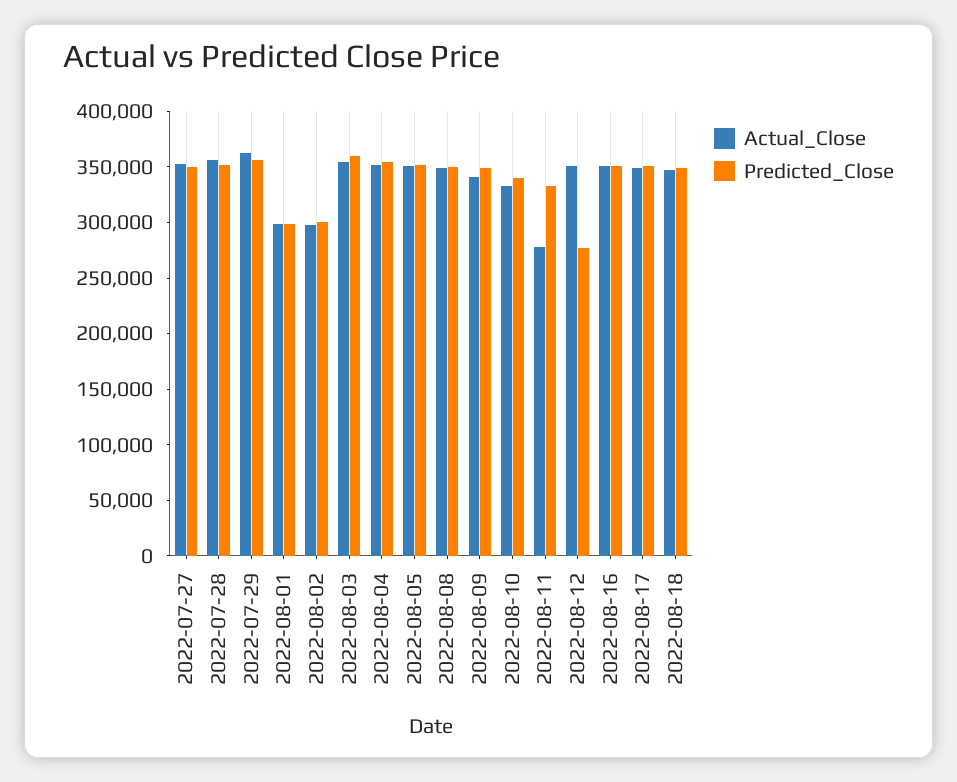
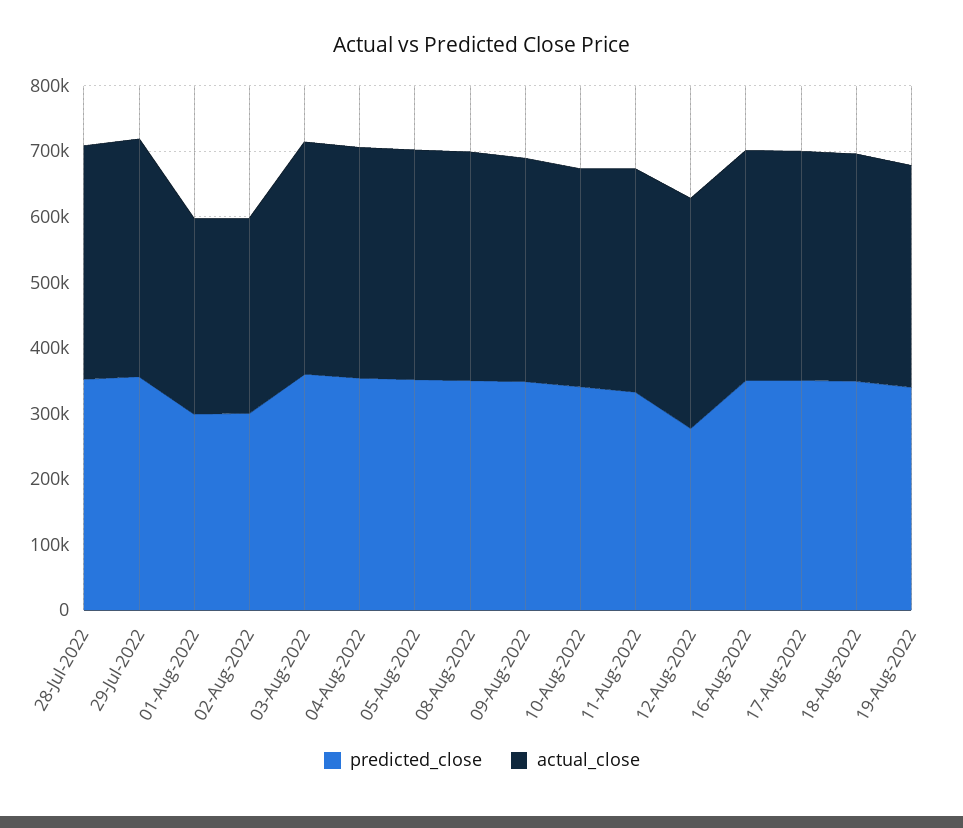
Actual_Close, 2022-07-27: 350000 -> none
Predicted_Close, 2022-07-27: 350000 -> none
Actual_Close, 2022-08-11: 280000 -> 340000
Predicted_Close, 19-Aug-2022: none -> 340000
Actual_Close, 19-Aug-2022: none -> 340000

